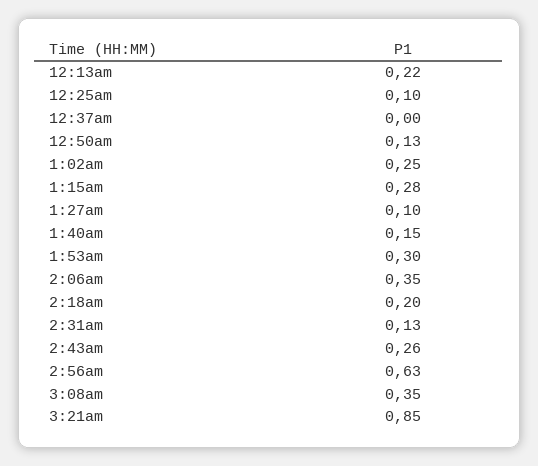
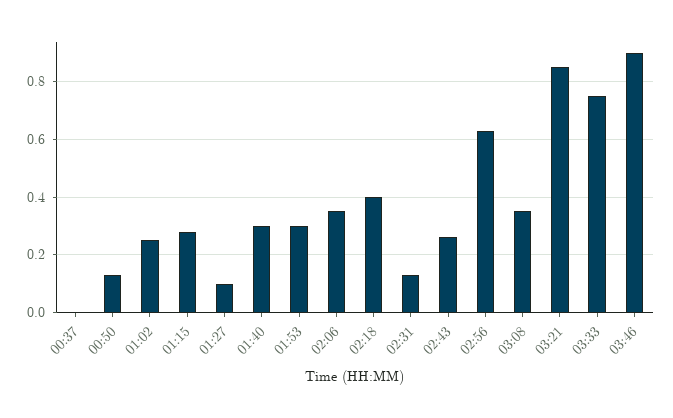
12:13am: 0.22 -> none
12:25am: 0.1 -> none
1:40am: 0.15 -> 0.3
2:18am: 0.2 -> 0.4
03:33: none -> 0.75
03:46: none -> 0.9

